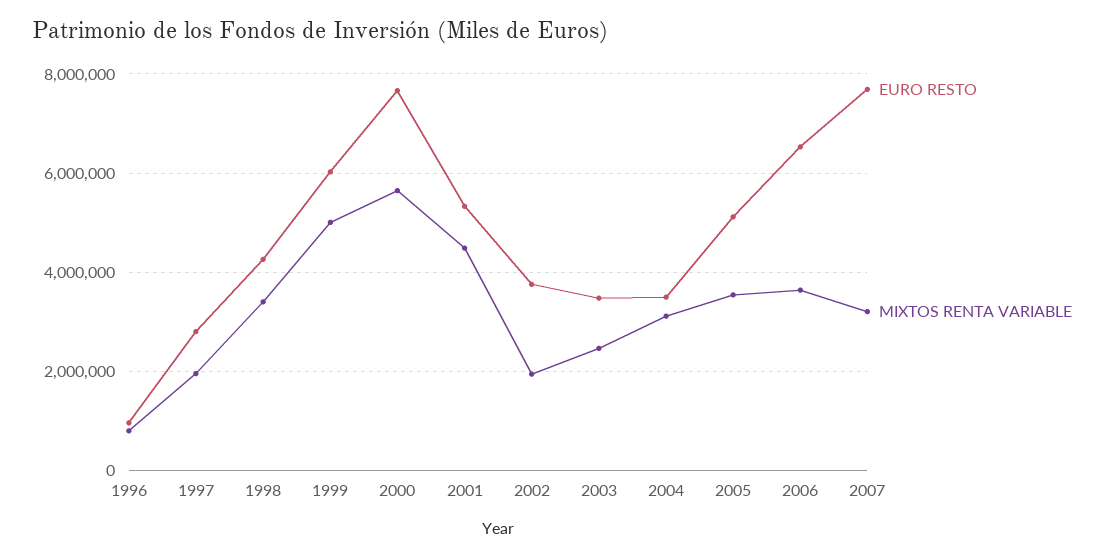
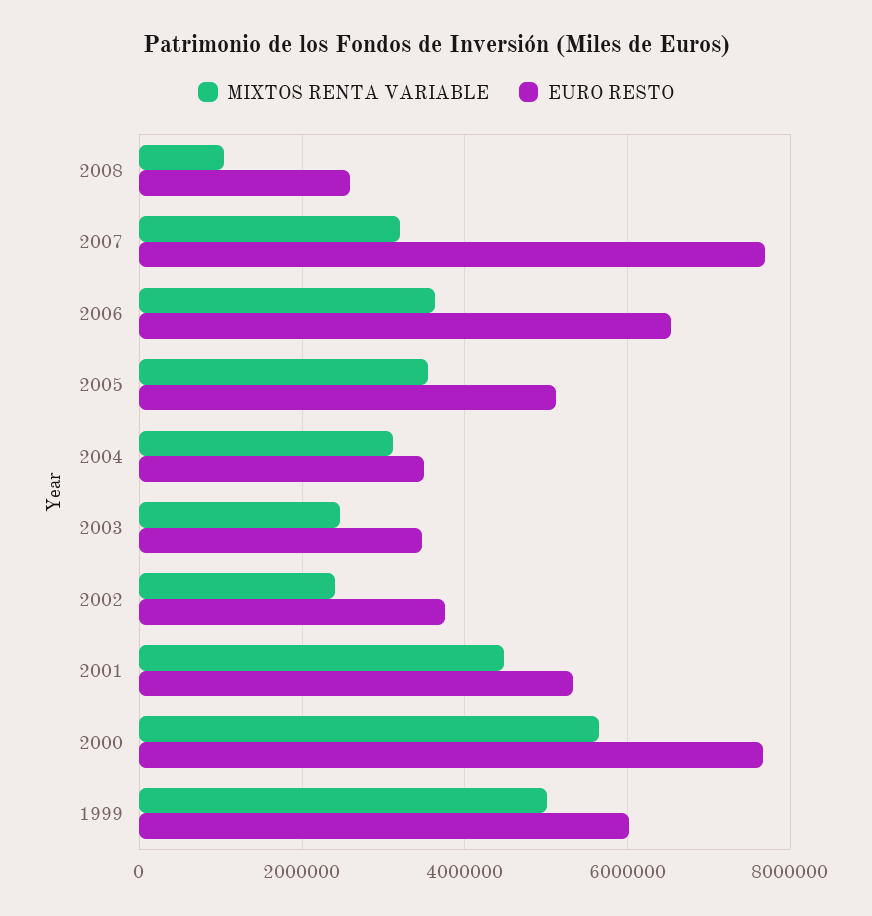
EURO RESTO, 1996: 1000000 -> none
MIXTOS RENTA VARIABLE, 1996: 800000 -> none
EURO RESTO, 1997: 2800000 -> none
MIXTOS RENTA VARIABLE, 1997: 2000000 -> none
EURO RESTO, 1998: 4200000 -> none
MIXTOS RENTA VARIABLE, 1998: 3400000 -> none
MIXTOS RENTA VARIABLE, 2002: 2000000 -> 2400000
MIXTOS RENTA VARIABLE, 2008: none -> 1000000
EURO RESTO, 2008: none -> 2600000

